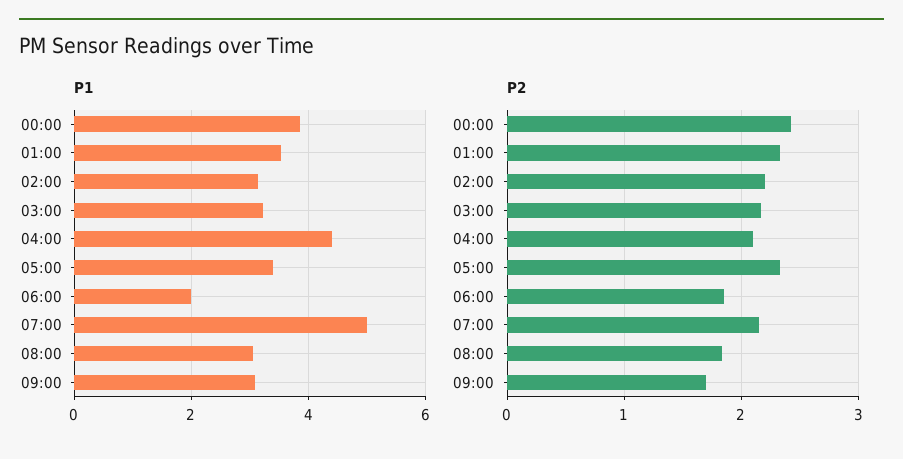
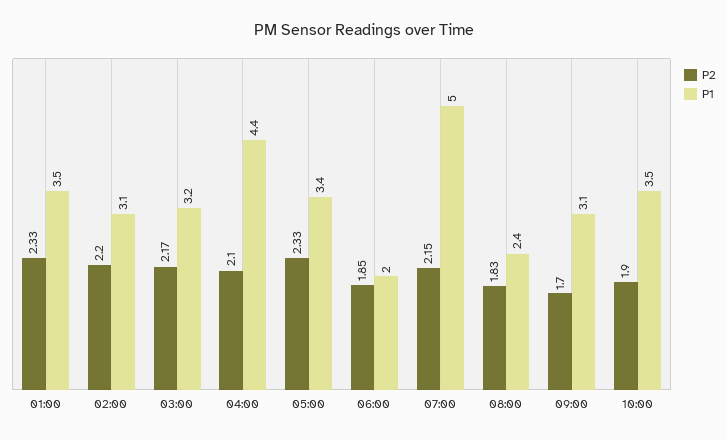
P1, 00:00: 3.8 -> none
P1, 08:00: 3 -> 2.4
P2, 00:00: 2.4 -> none
P2, 10:00: none -> 1.9
P1, 10:00: none -> 3.5

